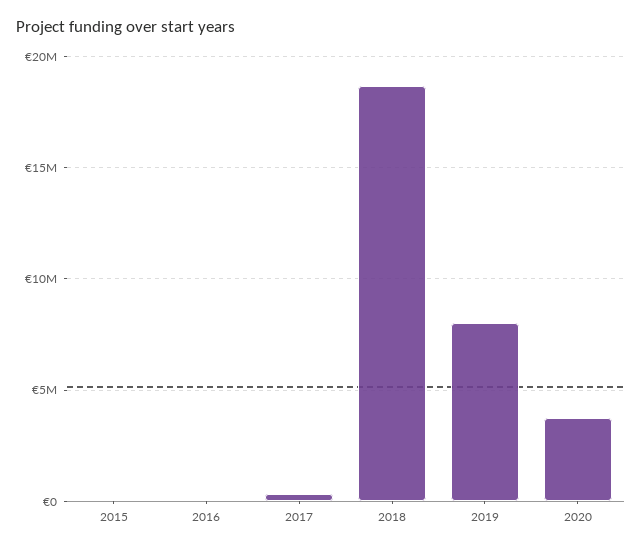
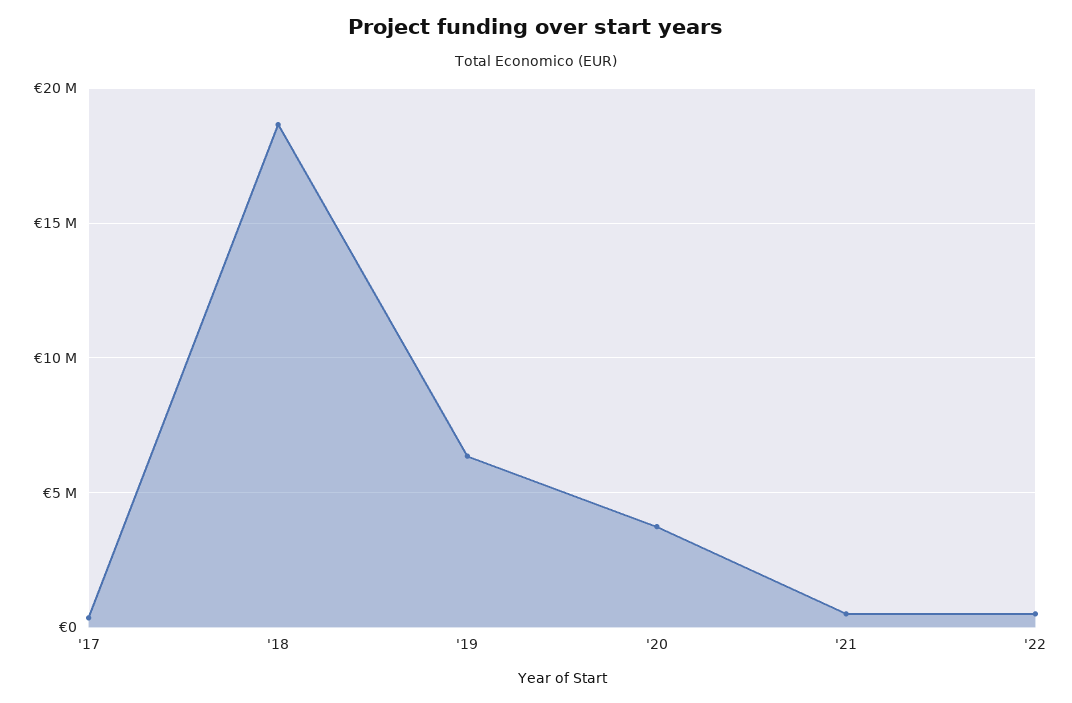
2015: 0 -> none
2016: 0 -> none
2019: 8000000 -> 6500000
'21: none -> 500000
'22: none -> 500000

